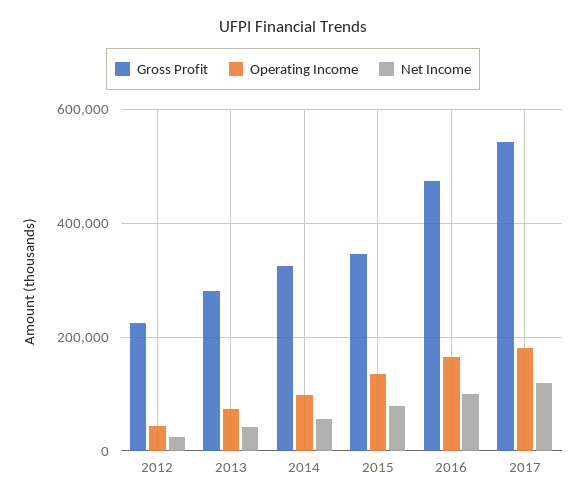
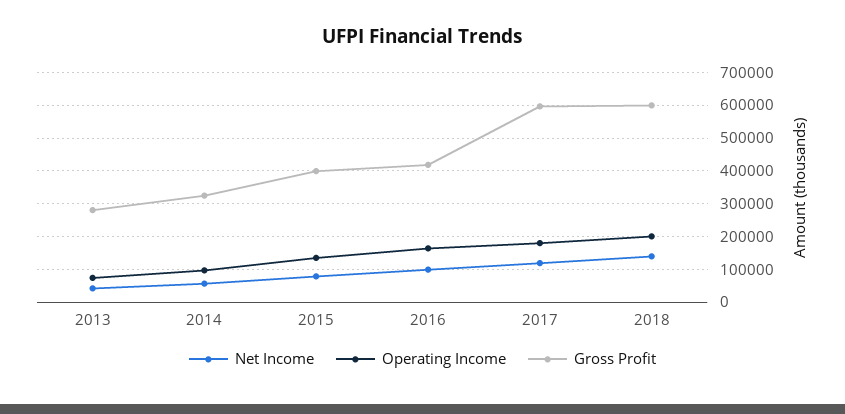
Gross Profit, 2012: 220000 -> none
Operating Income, 2012: 40000 -> none
Net Income, 2012: 20000 -> none
Gross Profit, 2015: 340000 -> 400000
Gross Profit, 2016: 480000 -> 420000
Gross Profit, 2017: 540000 -> 600000
Net Income, 2018: none -> 140000
Operating Income, 2018: none -> 200000
Gross Profit, 2018: none -> 600000

